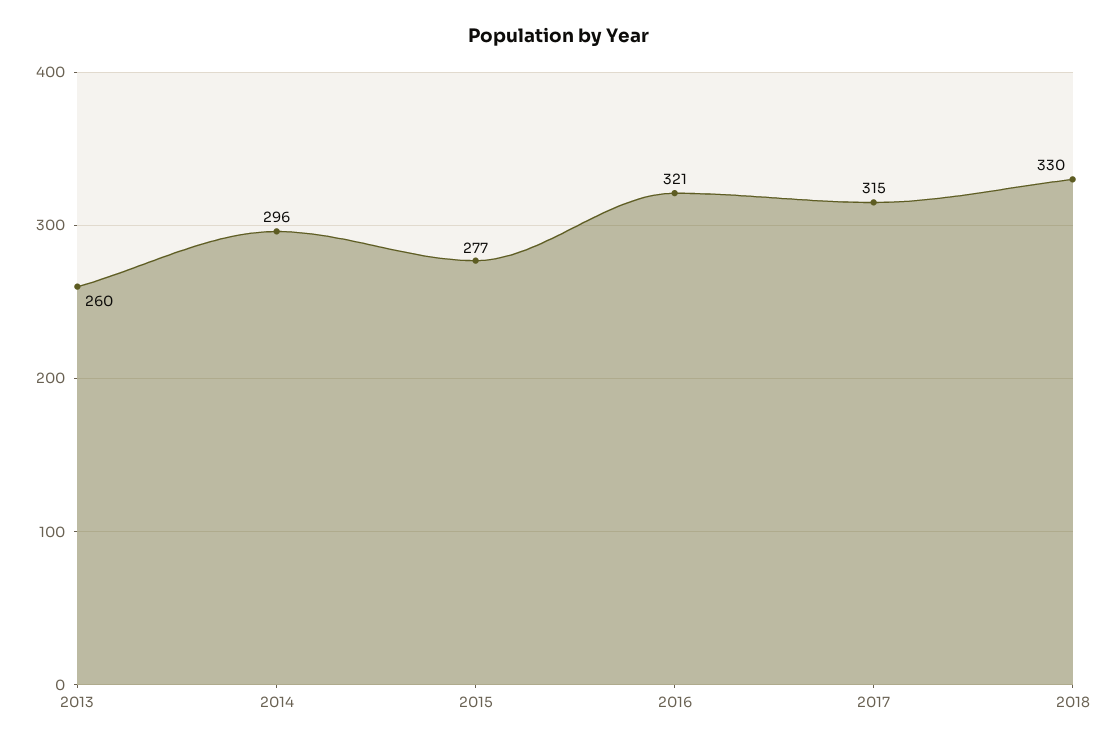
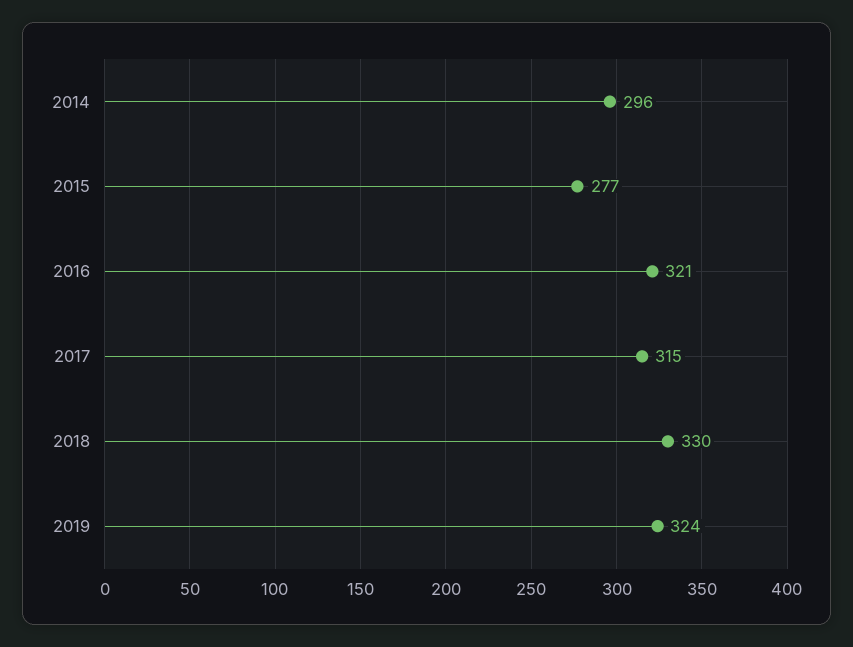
2013: 260 -> none
2019: none -> 324

